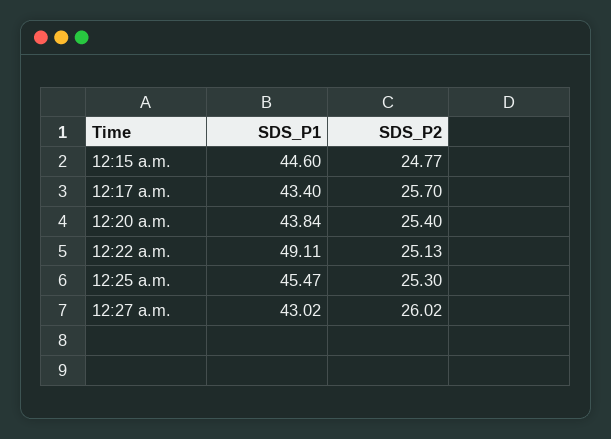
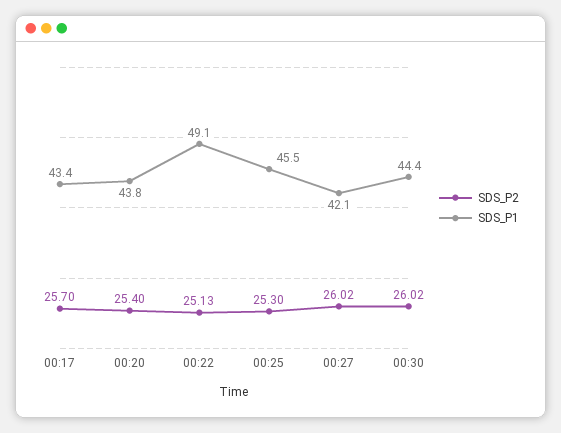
SDS_P1, 12:15 a.m.: 44.6 -> none
SDS_P2, 12:15 a.m.: 24.77 -> none
SDS_P1, 12:27 a.m.: 43.02 -> 42.1
SDS_P2, 00:30: none -> 26.02
SDS_P1, 00:30: none -> 44.4

